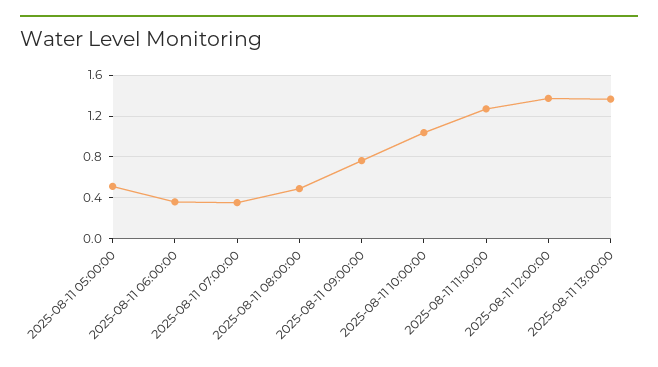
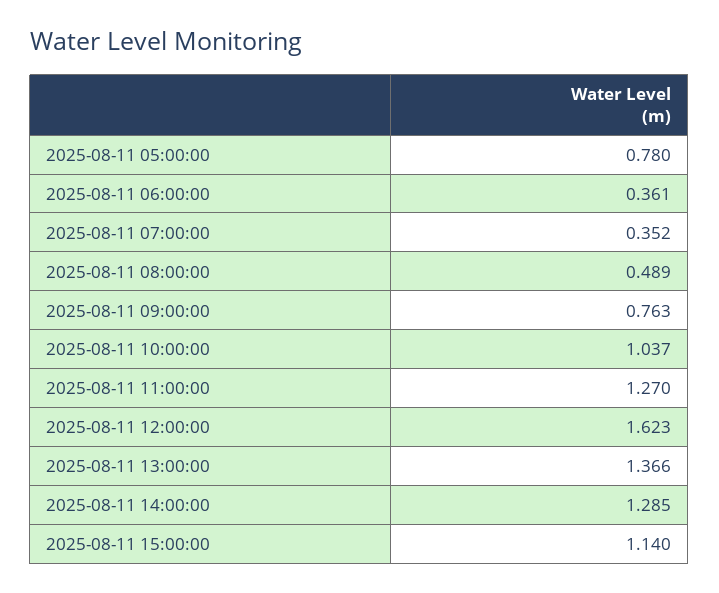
2025-08-11 05:00:00: 0.5 -> 0.78
2025-08-11 12:00:00: 1.4 -> 1.623
2025-08-11 14:00:00: none -> 1.285
2025-08-11 15:00:00: none -> 1.14

